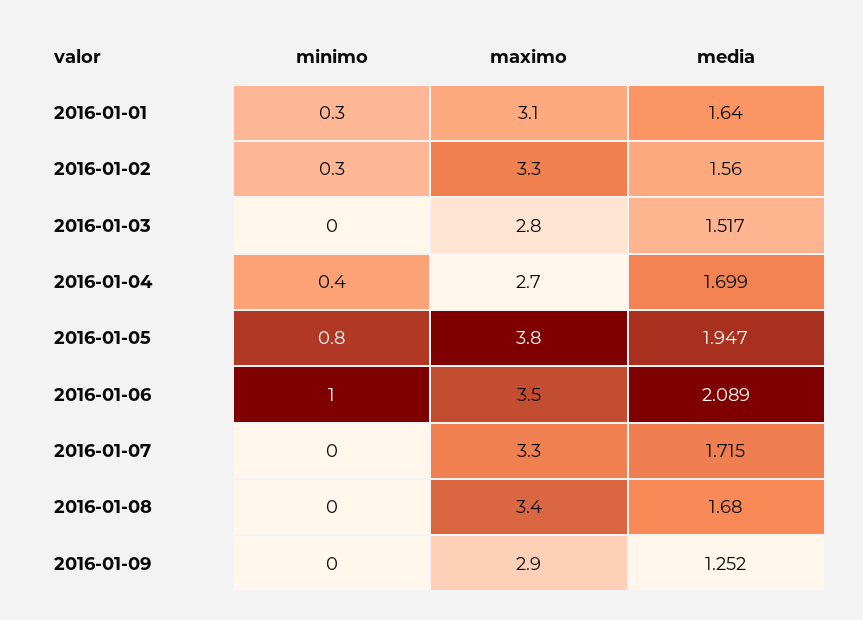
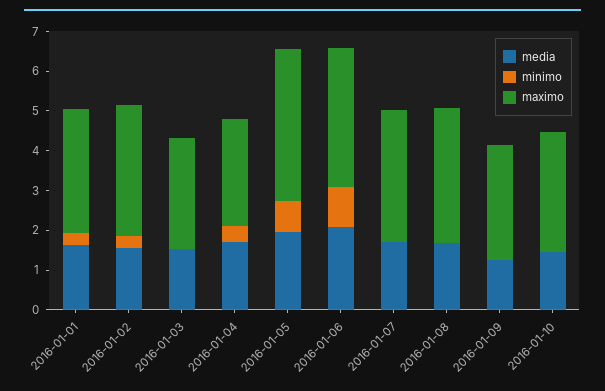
media, 2016-01-10: none -> 1.5
minimo, 2016-01-10: none -> 0
maximo, 2016-01-10: none -> 3

